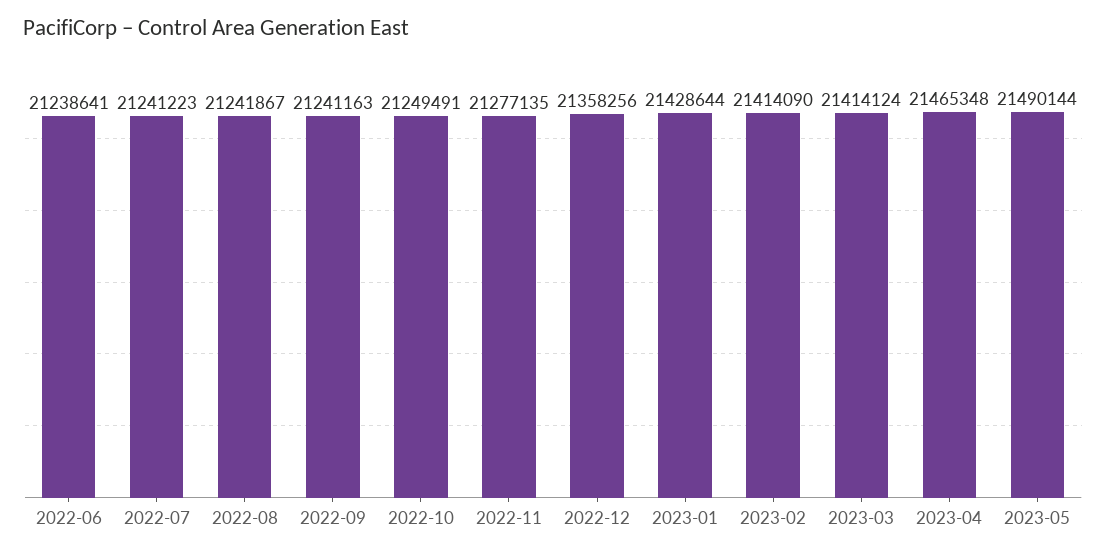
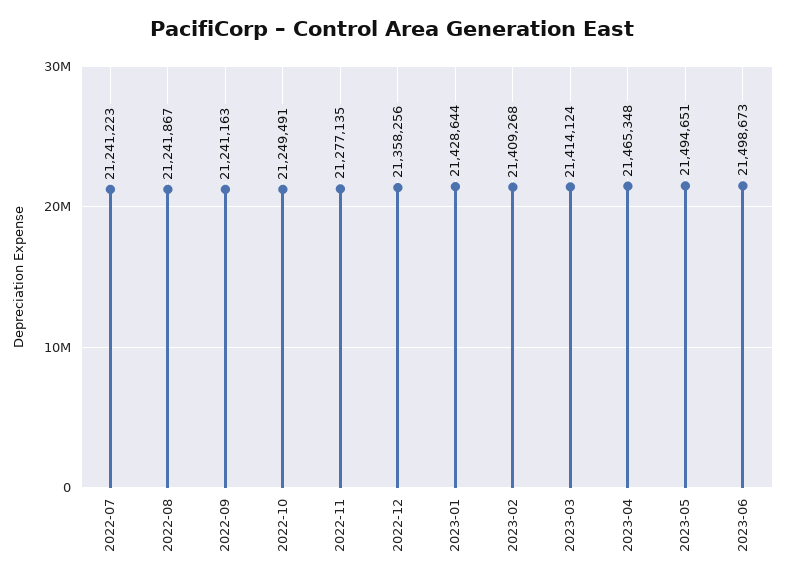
2022-06: 21238641 -> none
2023-02: 21414090 -> 21409268
2023-05: 21490144 -> 21494651
2023-06: none -> 21498673

